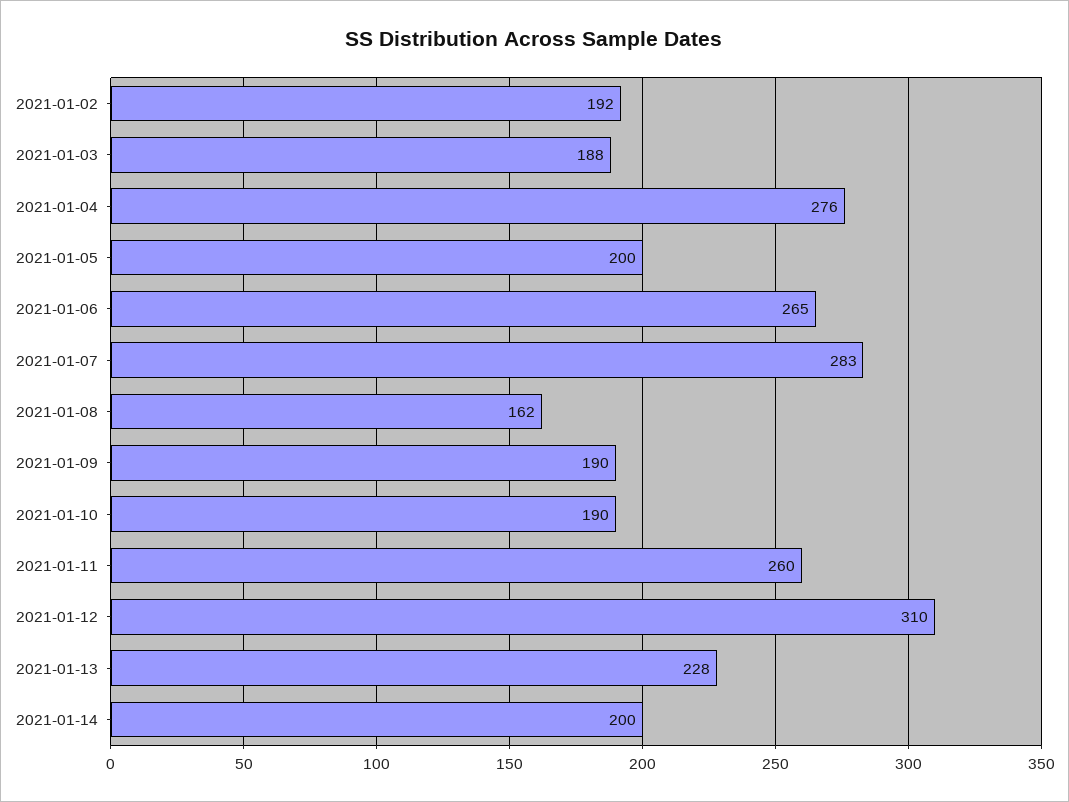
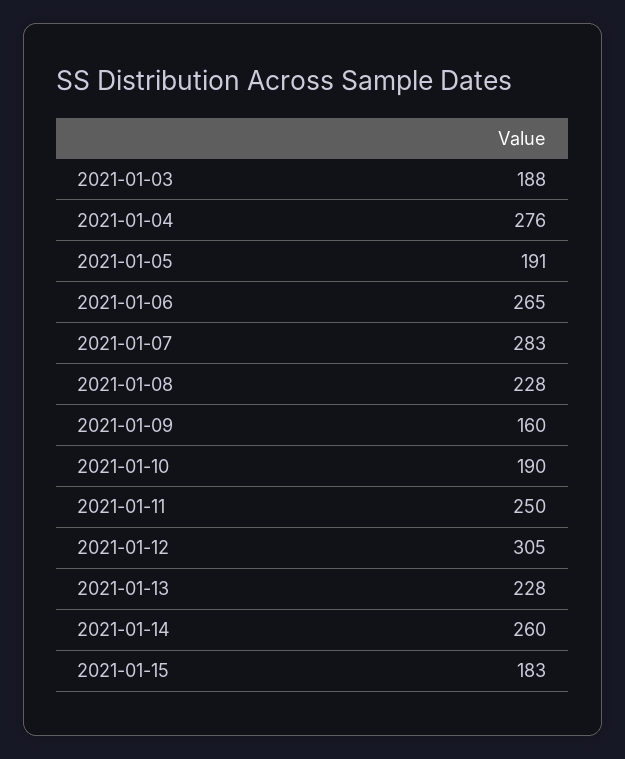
2021-01-02: 192 -> none
2021-01-05: 200 -> 191
2021-01-08: 162 -> 228
2021-01-09: 190 -> 160
2021-01-11: 260 -> 250
2021-01-12: 310 -> 305
2021-01-14: 200 -> 260
2021-01-15: none -> 183

